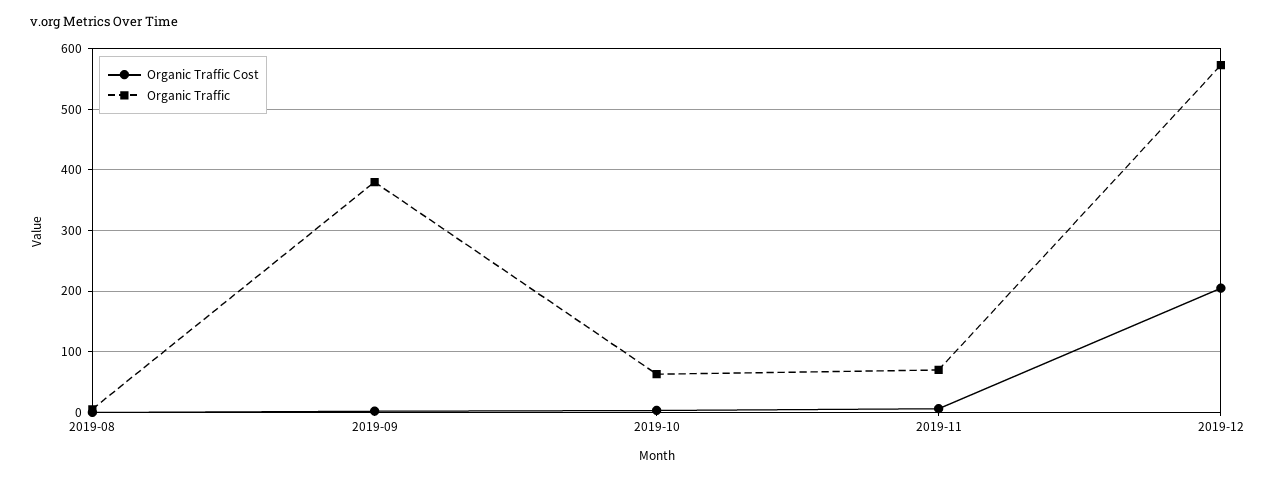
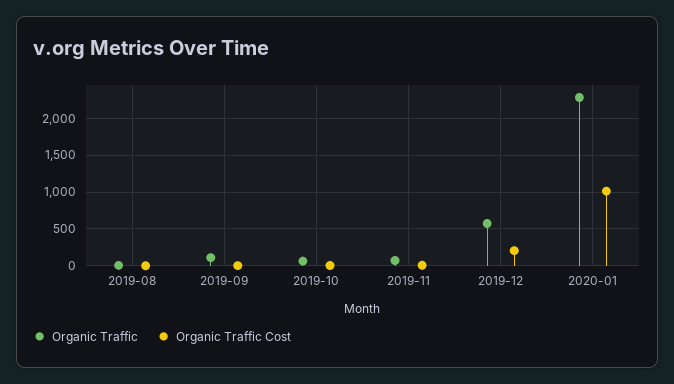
Organic Traffic, 2019-09: 380 -> 100
Organic Traffic, 2020-01: none -> 2300
Organic Traffic Cost, 2020-01: none -> 1000

